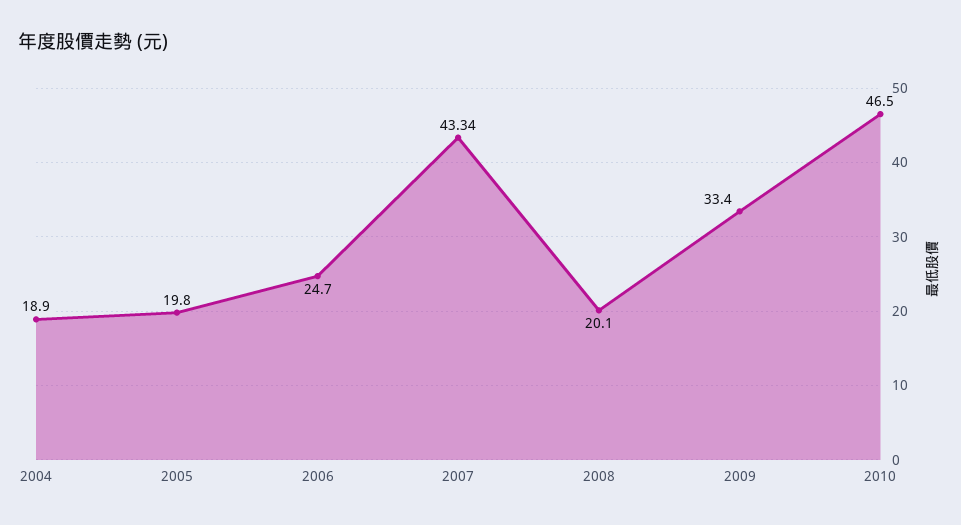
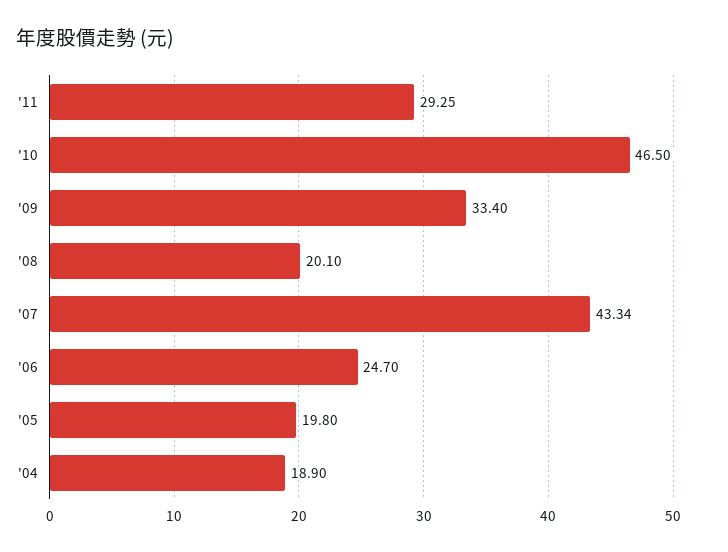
'11: none -> 29.25

